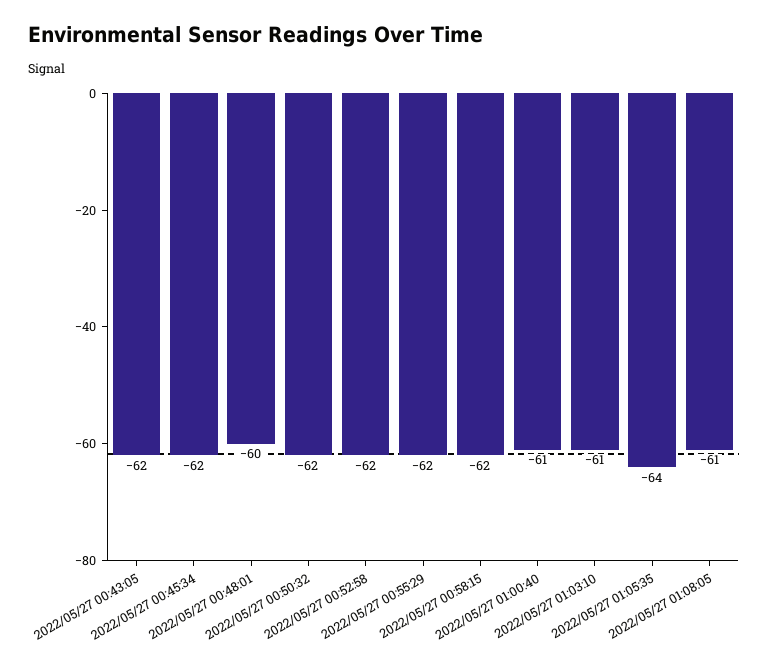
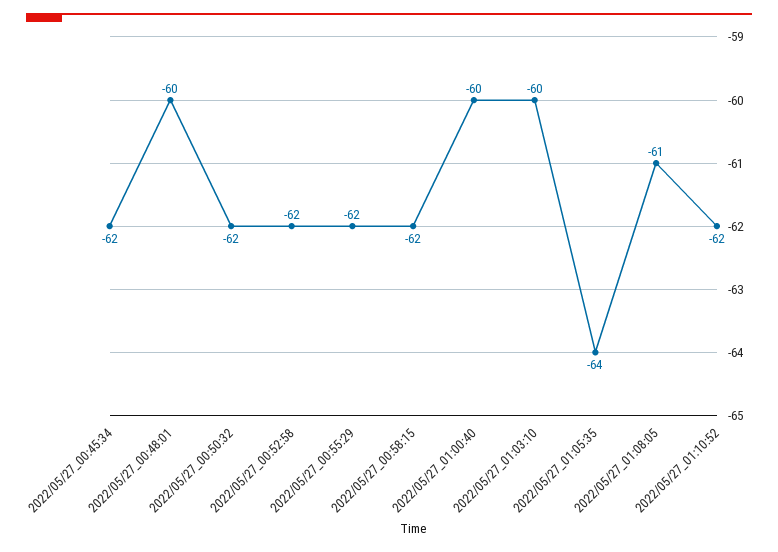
2022/05/27 00:43:05: -62 -> none
2022/05/27 01:00:40: -61 -> -60
2022/05/27 01:03:10: -61 -> -60
2022/05/27_01:10:52: none -> -62

